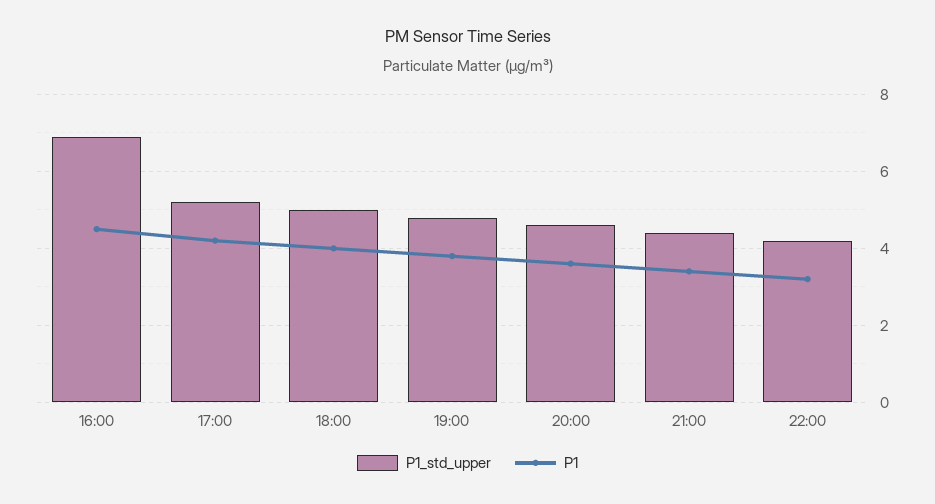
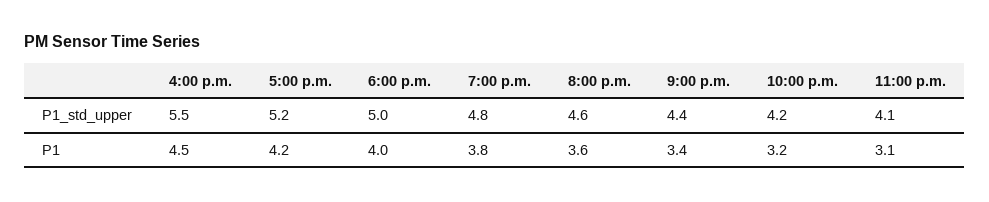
P1_std_upper, 16:00: 7 -> 5.5
P1_std_upper, 11:00 p.m.: none -> 4.1
P1, 11:00 p.m.: none -> 3.1

